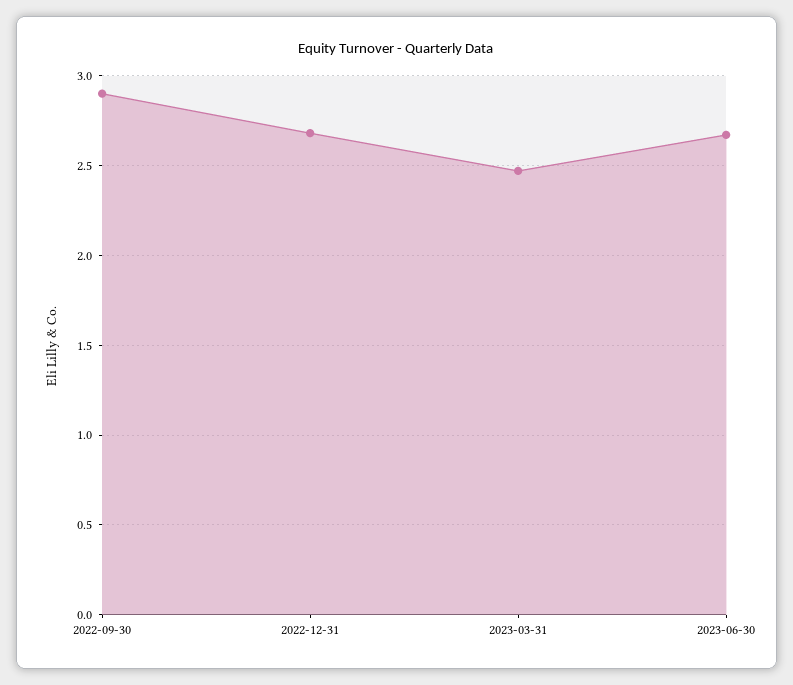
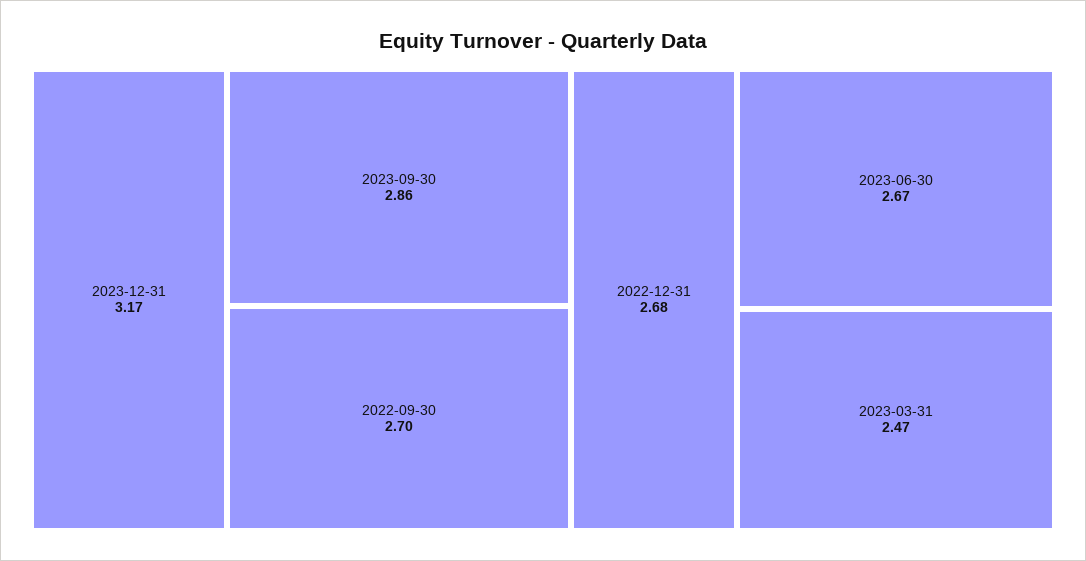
2022-09-30: 2.9 -> 2.7
2023-12-31: none -> 3.17
2023-09-30: none -> 2.86

